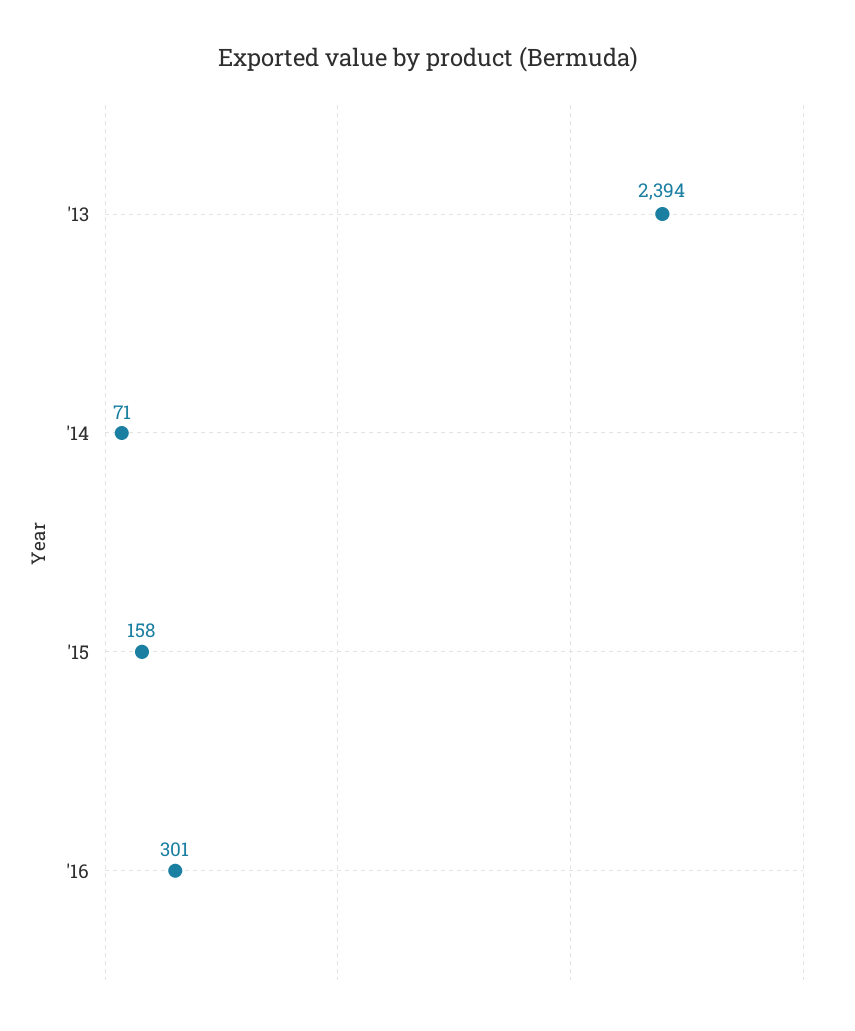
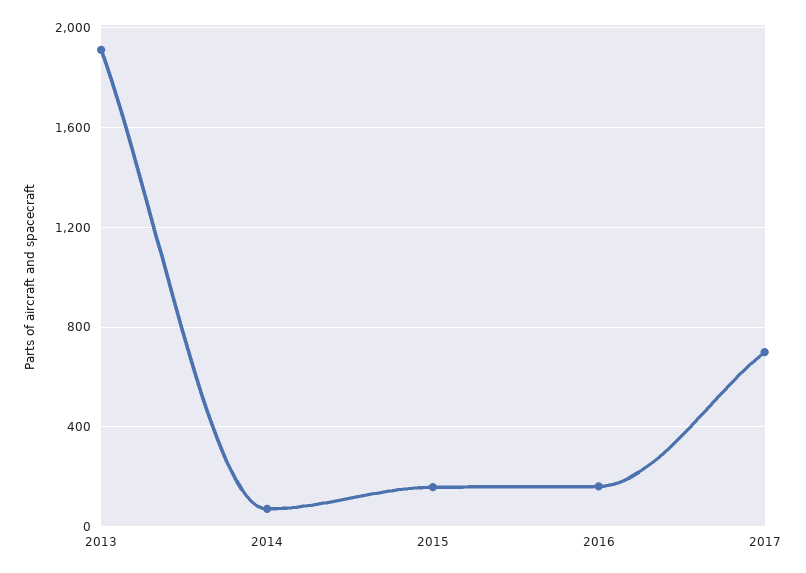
'13: 2394 -> 1900
'16: 301 -> 150
2017: none -> 700

